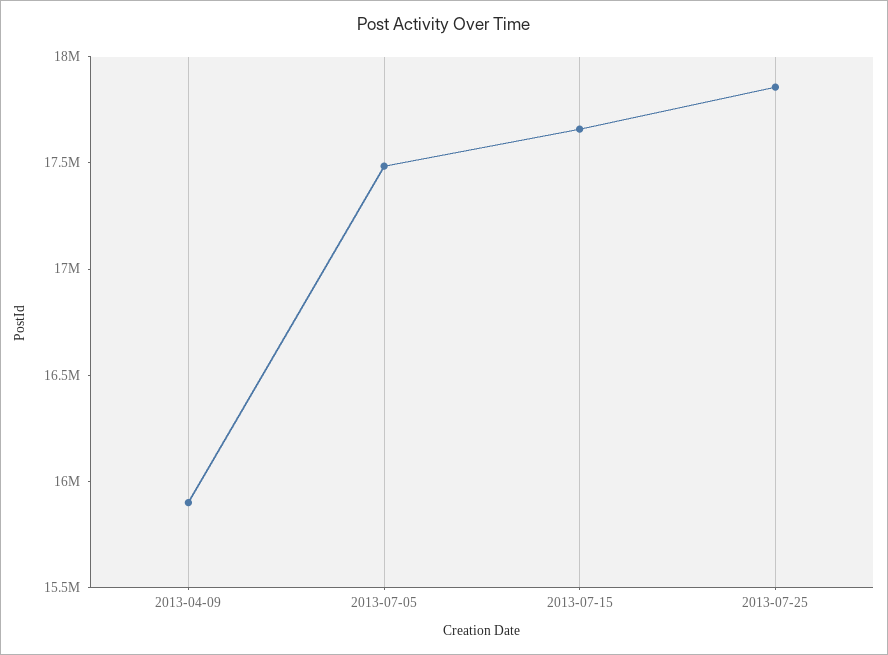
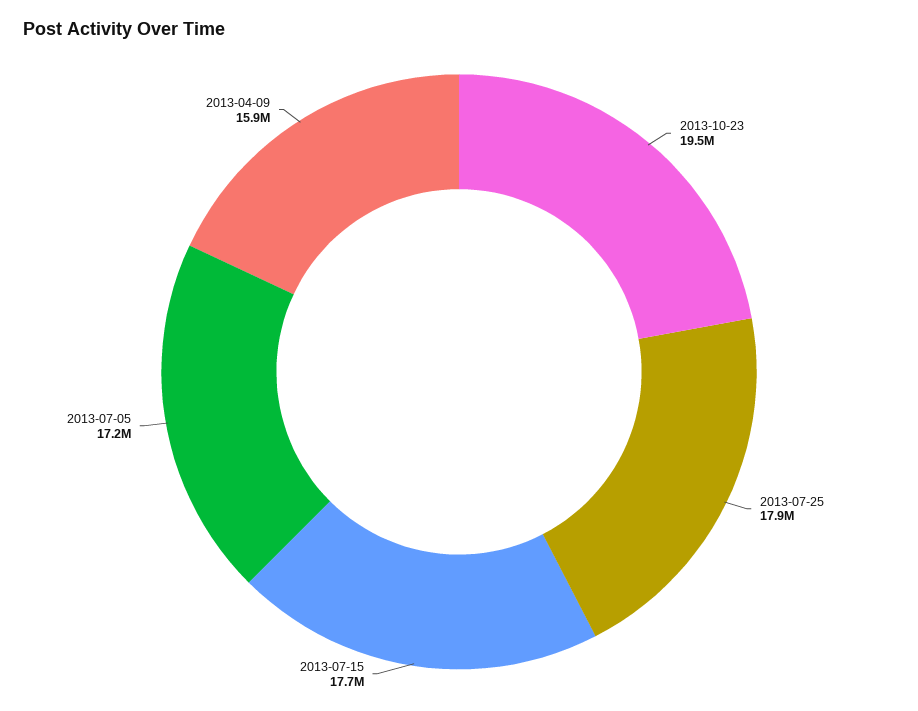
2013-07-05: 17500000 -> 17200000
2013-10-23: none -> 19500000

